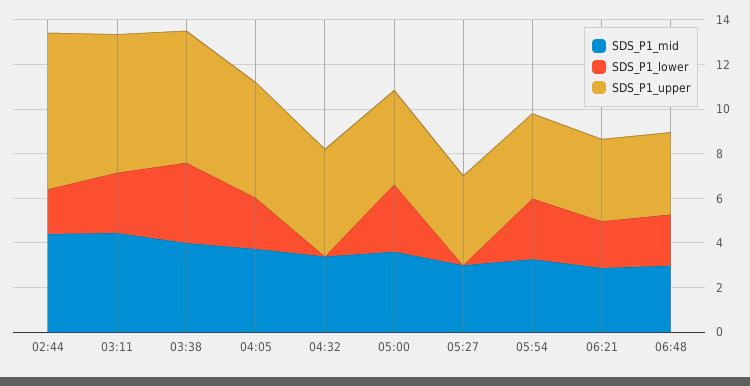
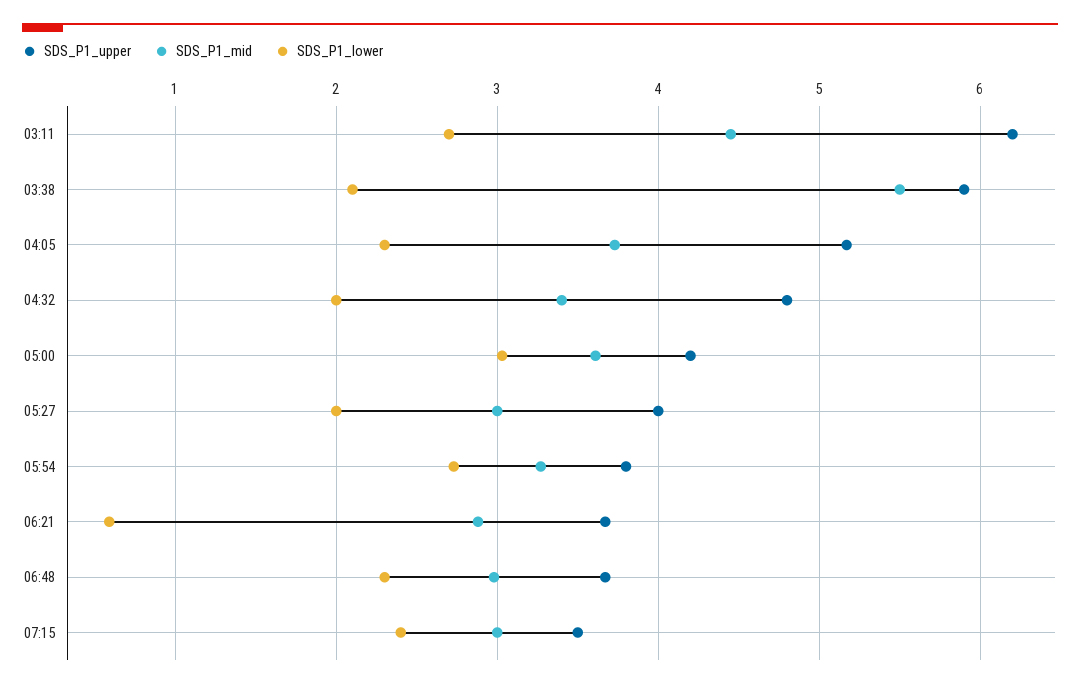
SDS_P1_mid, 02:44: 4.5 -> none
SDS_P1_lower, 02:44: 2 -> none
SDS_P1_upper, 02:44: 7 -> none
SDS_P1_mid, 03:38: 4 -> 5.5
SDS_P1_lower, 03:38: 3.5 -> 2.1
SDS_P1_lower, 04:32: 0 -> 2
SDS_P1_lower, 05:27: 0 -> 2
SDS_P1_lower, 06:21: 2 -> 0.6
SDS_P1_upper, 07:15: none -> 3.5
SDS_P1_mid, 07:15: none -> 3
SDS_P1_lower, 07:15: none -> 2.4

